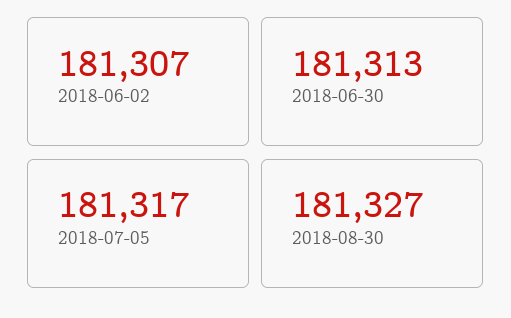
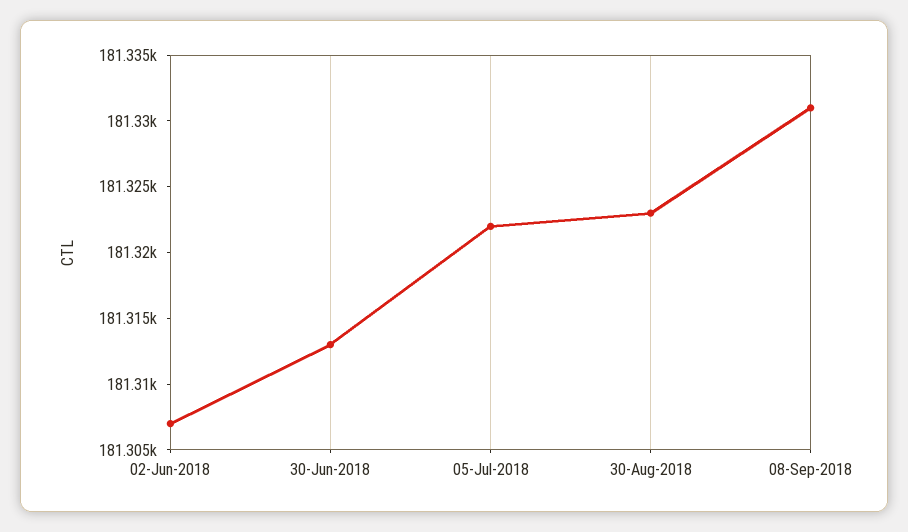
2018-07-05: 181317 -> 181322
2018-08-30: 181327 -> 181323
08-Sep-2018: none -> 181331

